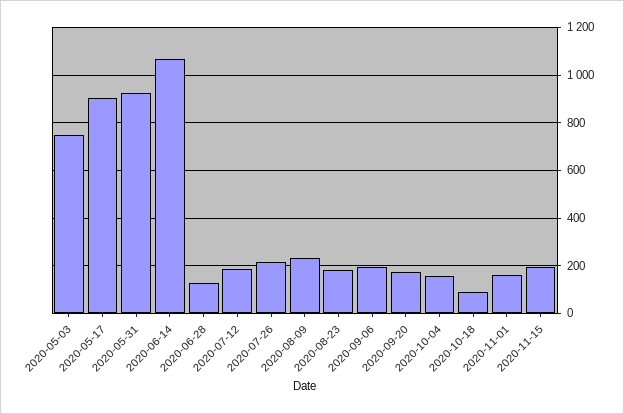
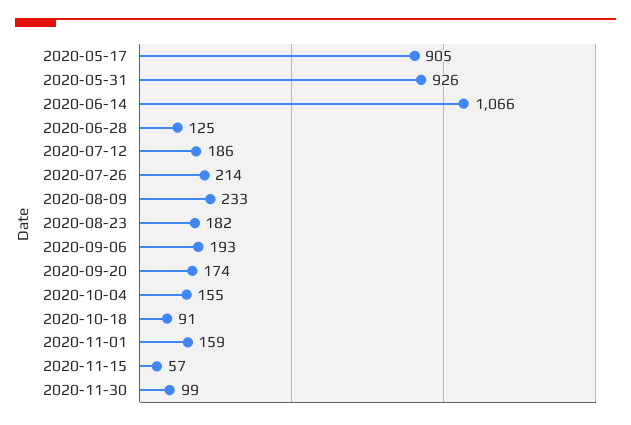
2020-05-03: 750 -> none
2020-11-15: 200 -> 57
2020-11-30: none -> 99

